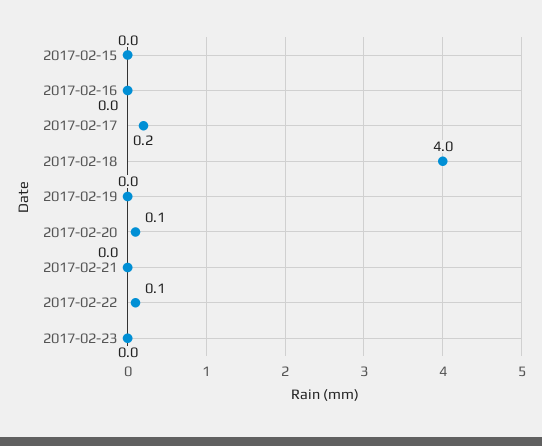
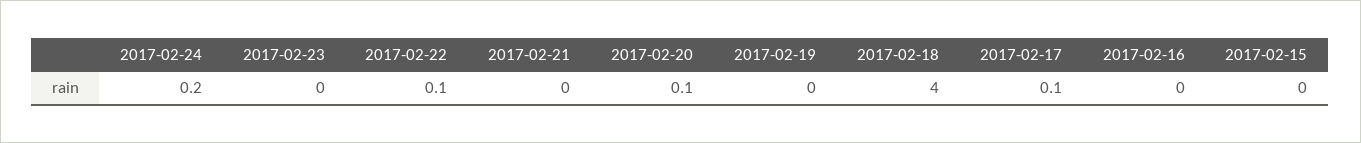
2017-02-17: 0.2 -> 0.1
2017-02-24: none -> 0.2

